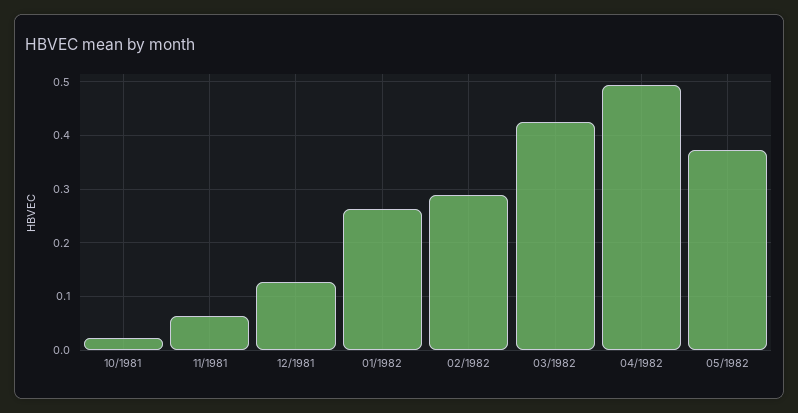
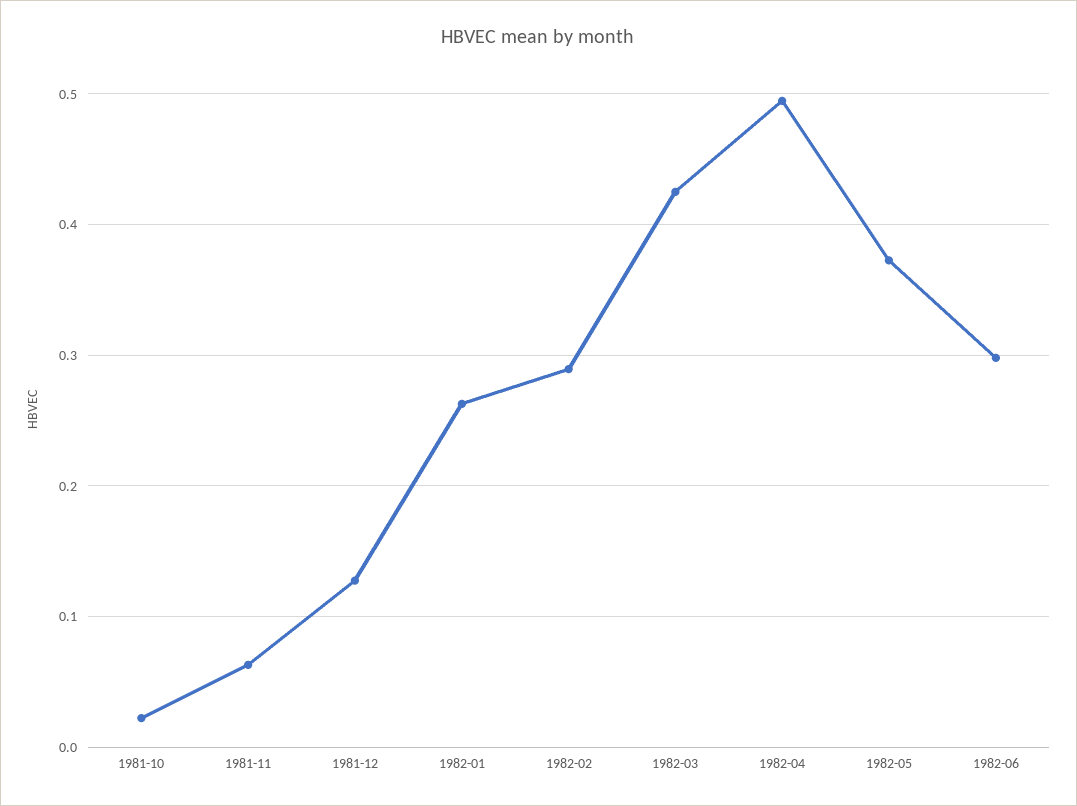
1982-06: none -> 0.3

